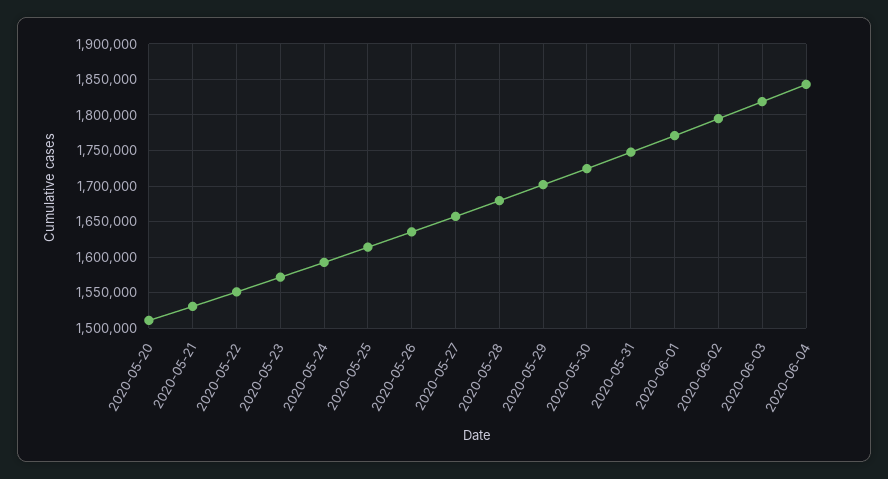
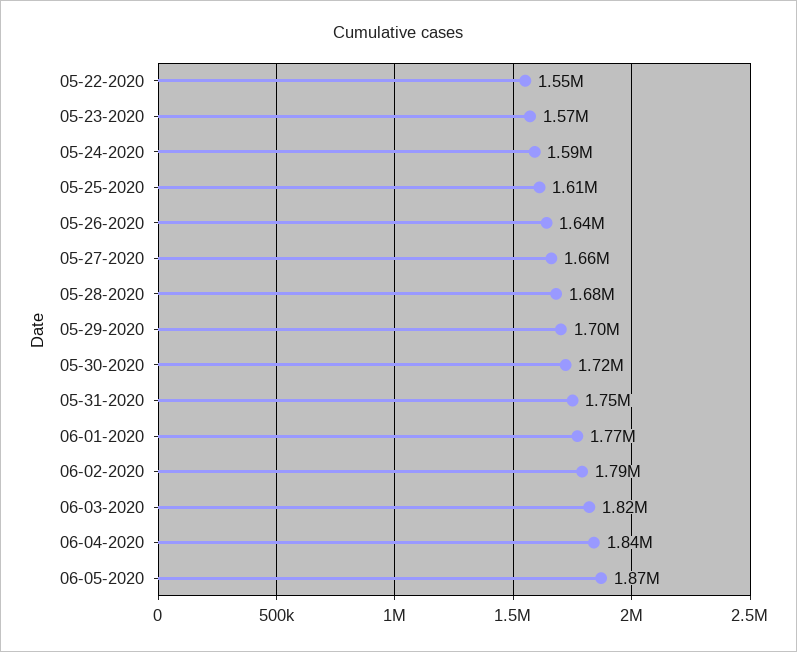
2020-05-20: 1510000 -> none
2020-05-21: 1530000 -> none
06-05-2020: none -> 1870000

